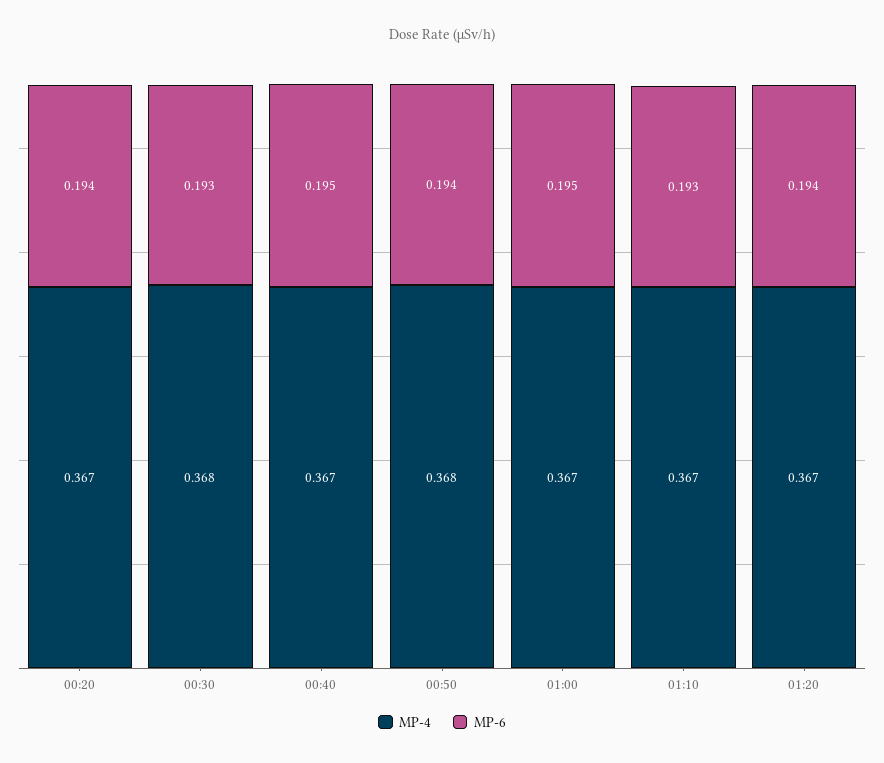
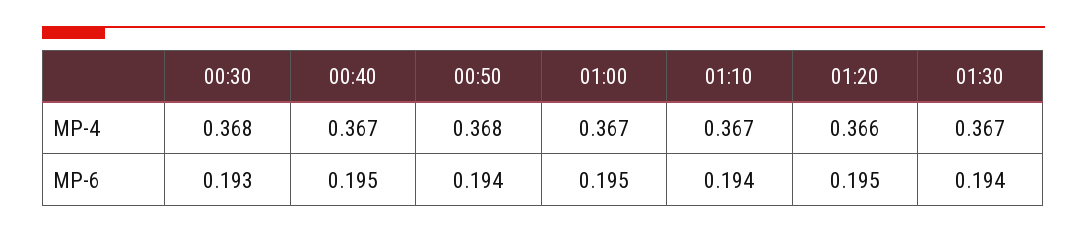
MP-4, 00:20: 0.367 -> none
MP-6, 00:20: 0.194 -> none
MP-6, 01:10: 0.193 -> 0.194
MP-4, 01:20: 0.367 -> 0.366
MP-6, 01:20: 0.194 -> 0.195
MP-4, 01:30: none -> 0.367
MP-6, 01:30: none -> 0.194

